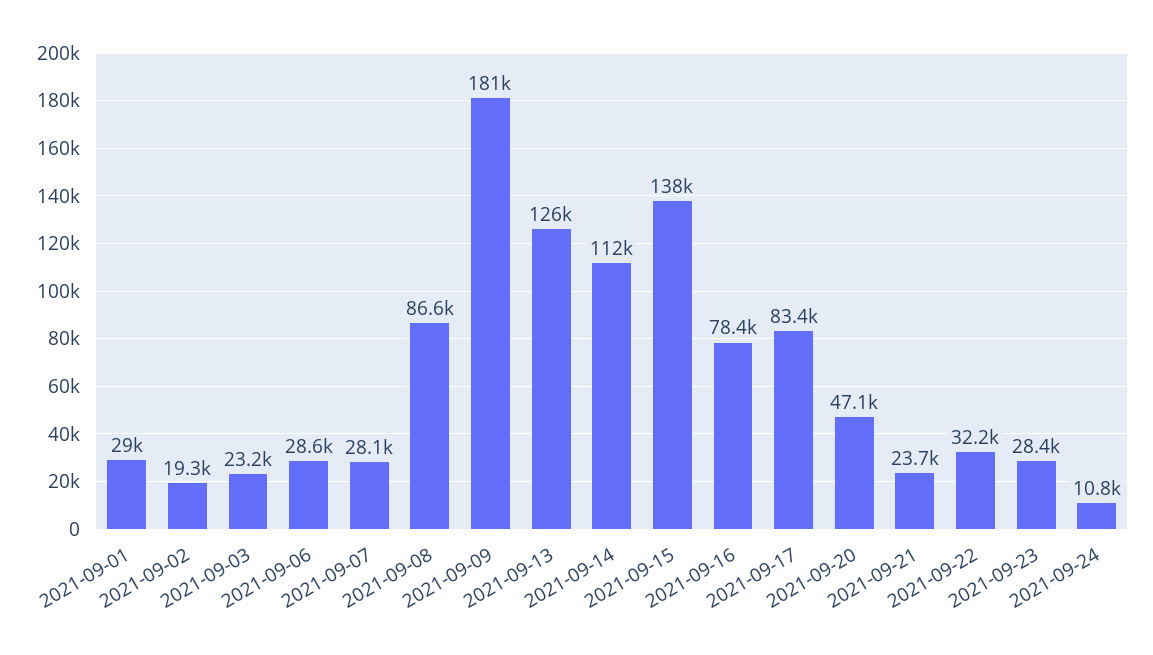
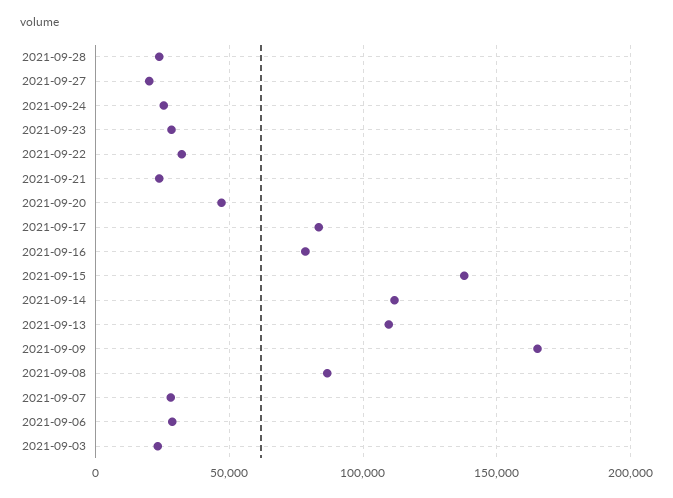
2021-09-01: 29000 -> none
2021-09-02: 19300 -> none
2021-09-09: 181000 -> 165000
2021-09-13: 126000 -> 110000
2021-09-24: 10800 -> 25000
2021-09-28: none -> 25000
2021-09-27: none -> 20000

